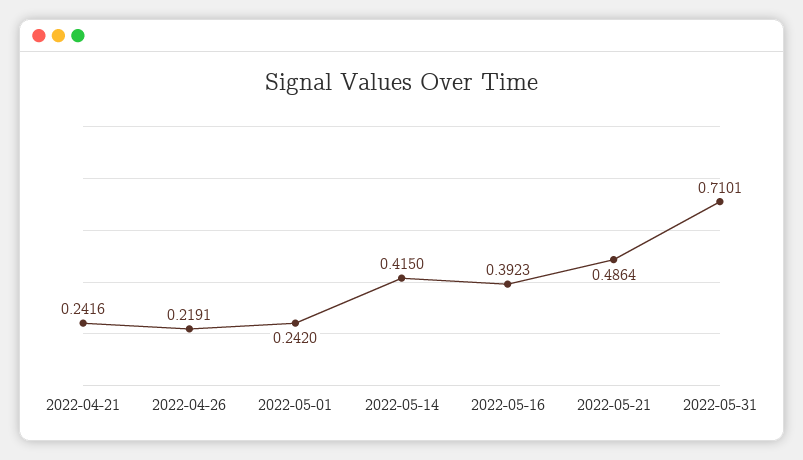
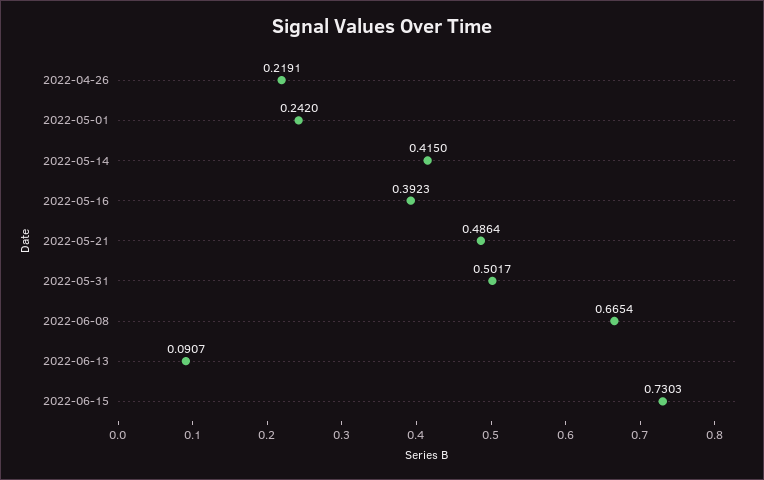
2022-04-21: 0.2416 -> none
2022-05-31: 0.7101 -> 0.5017
2022-06-08: none -> 0.6654
2022-06-13: none -> 0.0907
2022-06-15: none -> 0.7303

